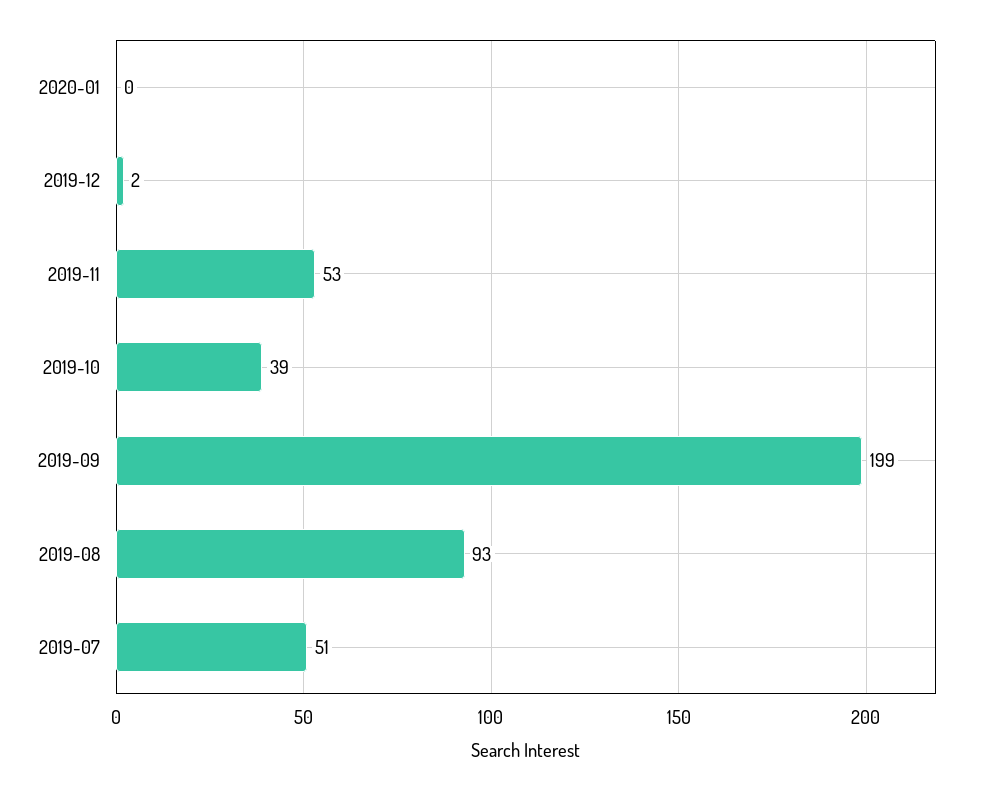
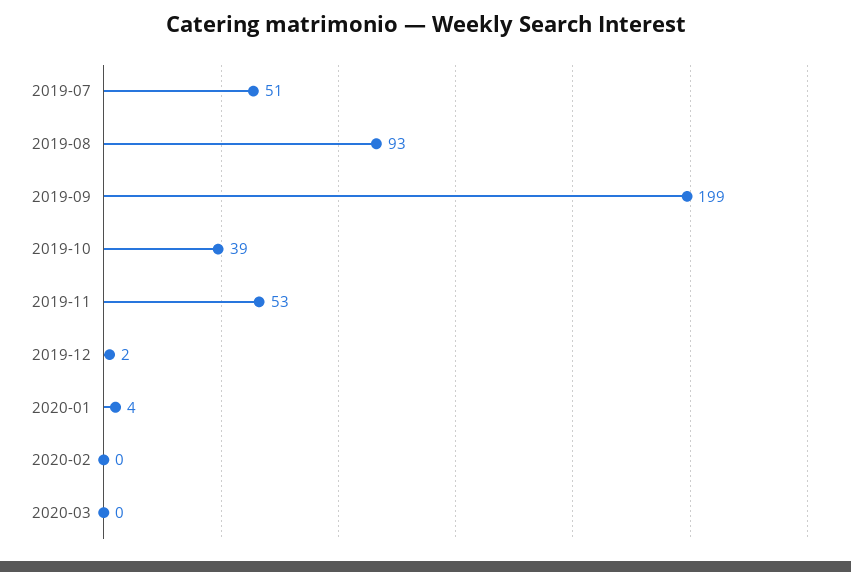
2020-01: 0 -> 4
2020-02: none -> 0
2020-03: none -> 0

